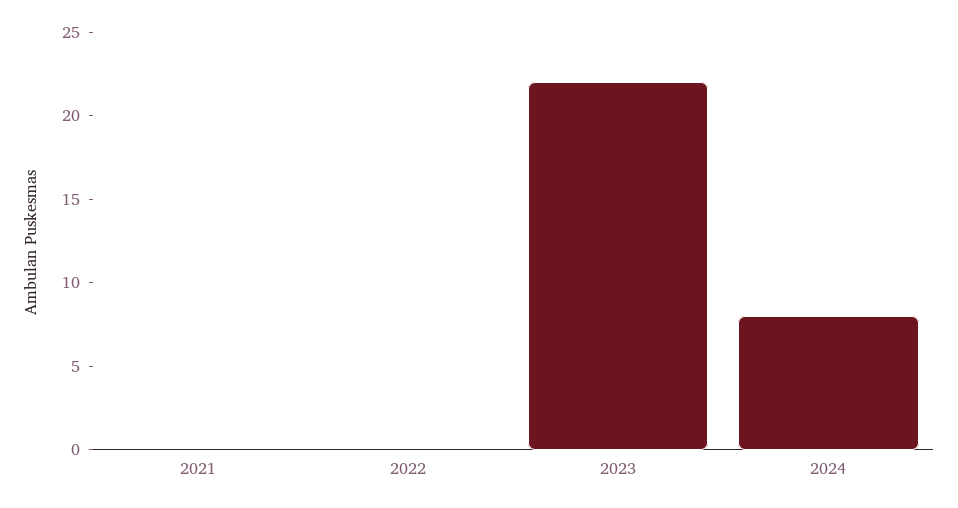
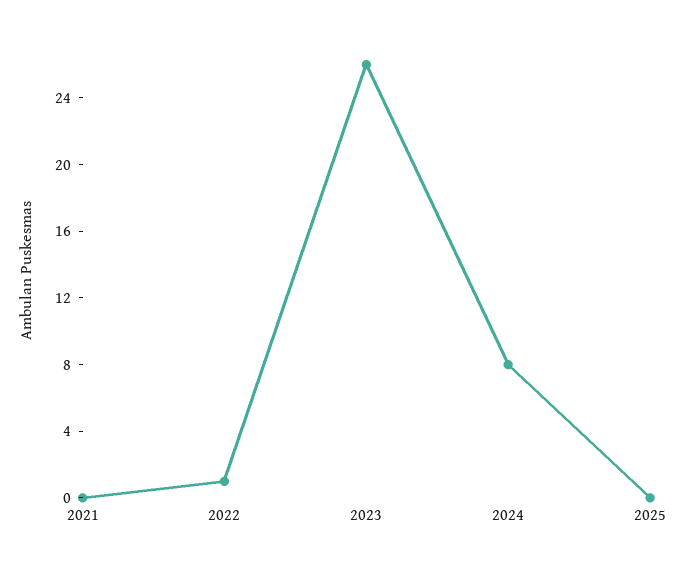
2022: 0 -> 1
2023: 22 -> 26
2025: none -> 0

